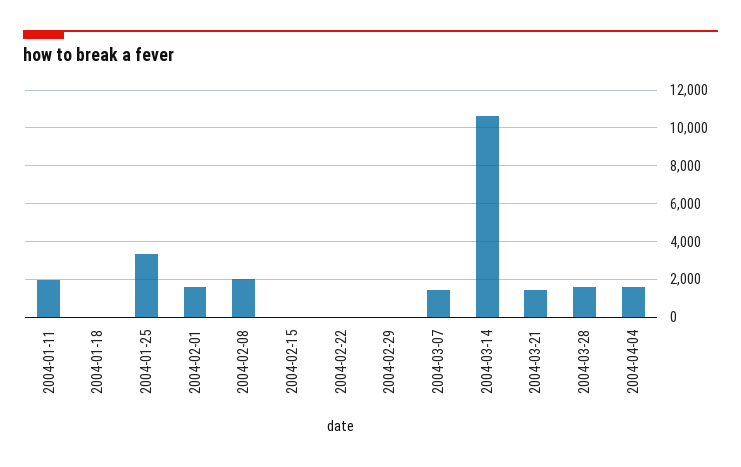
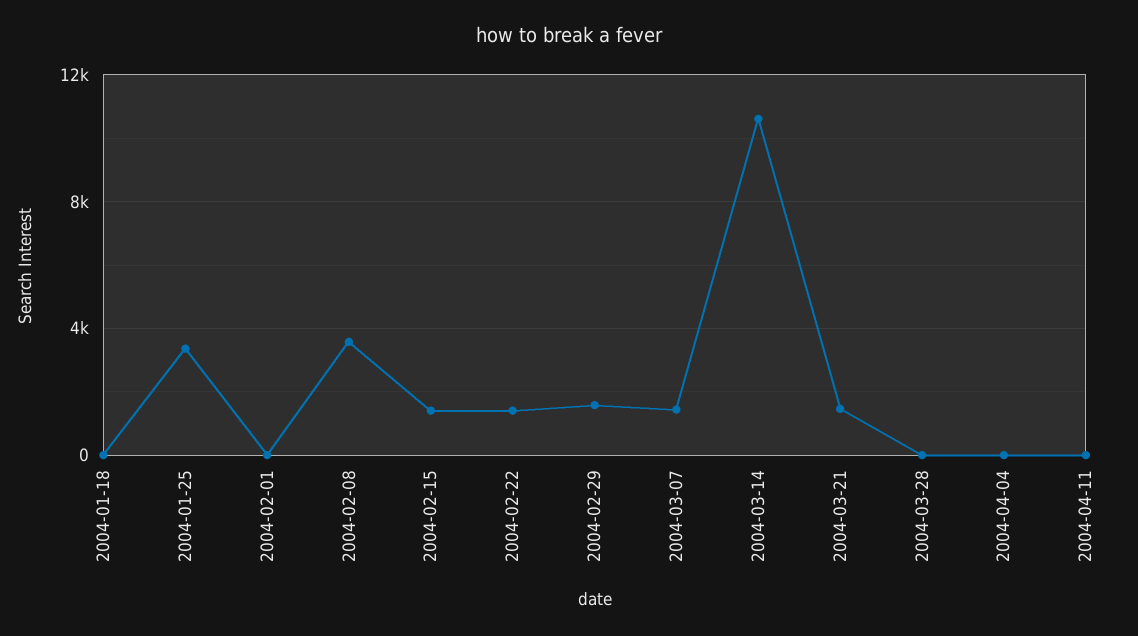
2004-01-11: 2000 -> none
2004-02-01: 1500 -> 0
2004-02-08: 2000 -> 3500
2004-02-15: 0 -> 1500
2004-02-22: 0 -> 1500
2004-02-29: 0 -> 1500
2004-03-28: 1500 -> 0
2004-04-04: 1500 -> 0
2004-04-11: none -> 0

